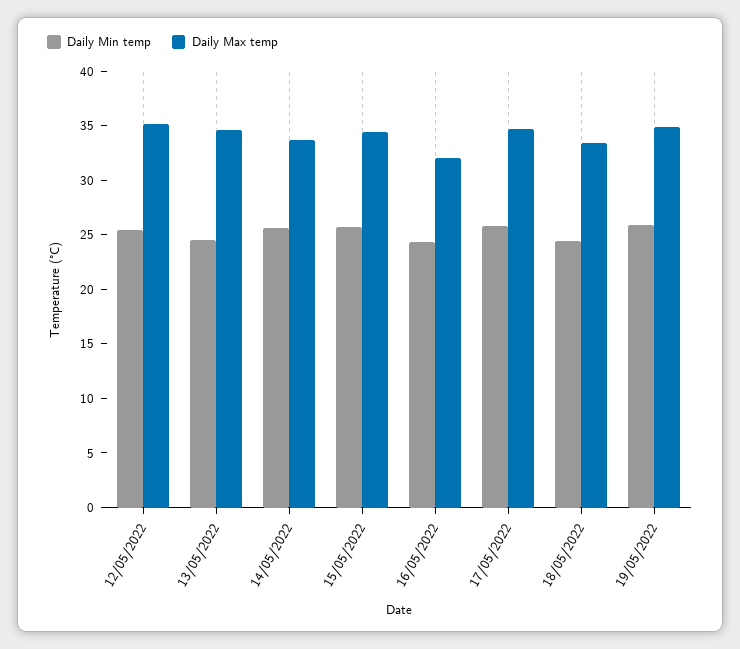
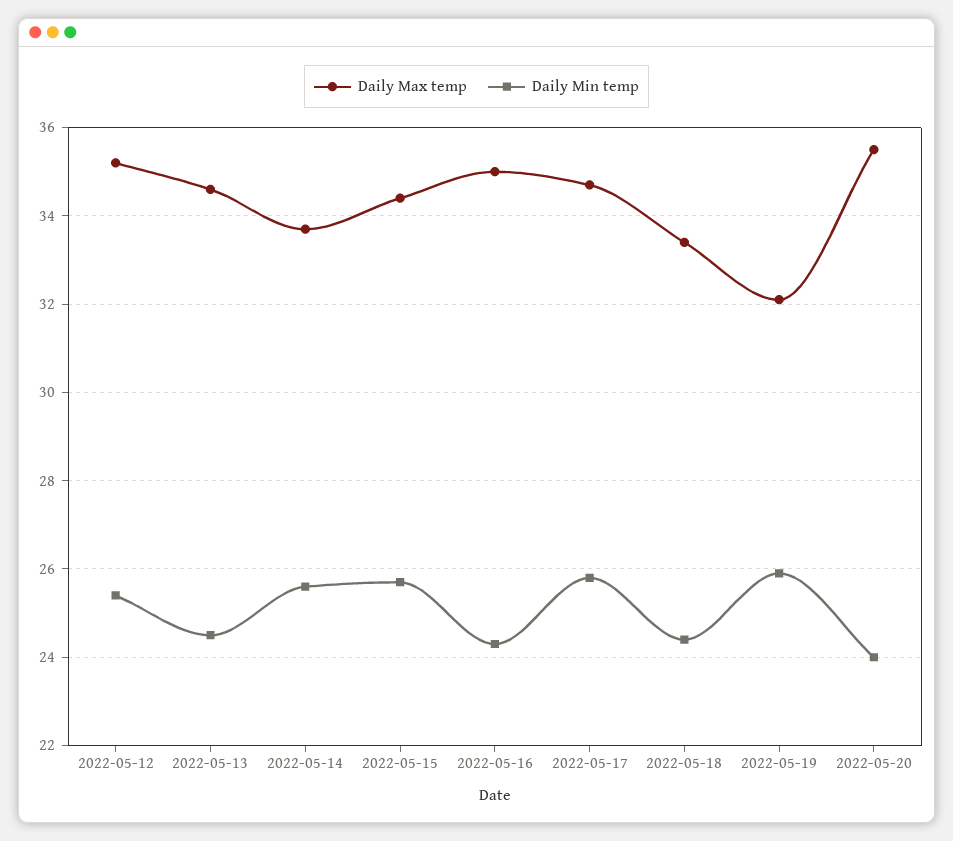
Daily Max temp, 16/05/2022: 32 -> 35
Daily Max temp, 19/05/2022: 35 -> 32
Daily Max temp, 2022-05-20: none -> 35.5
Daily Min temp, 2022-05-20: none -> 24

